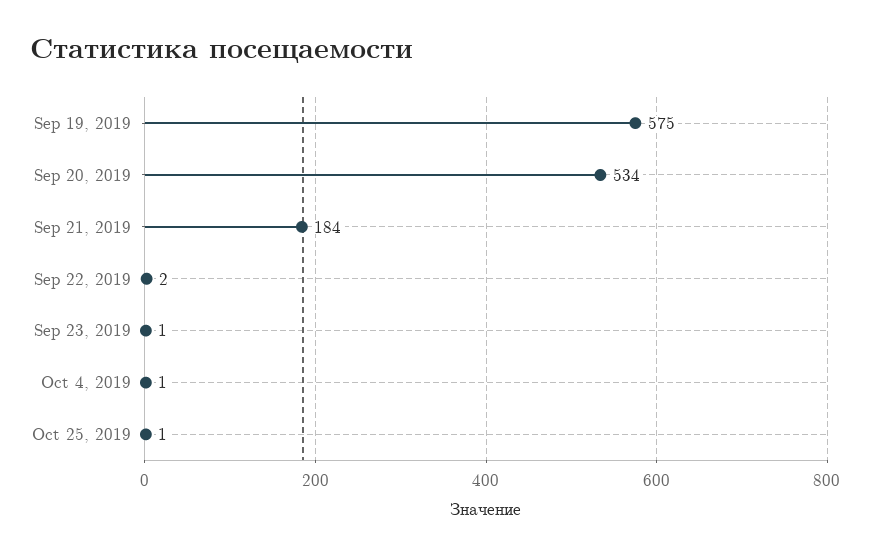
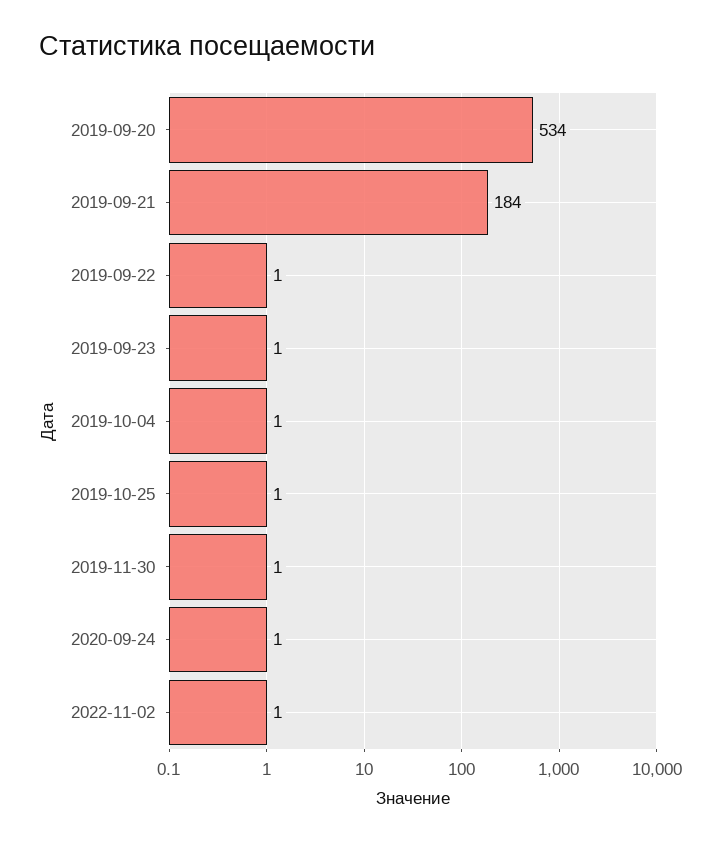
Sep 19, 2019: 575 -> none
Sep 22, 2019: 2 -> 1
2019-11-30: none -> 1
2020-09-24: none -> 1
2022-11-02: none -> 1

